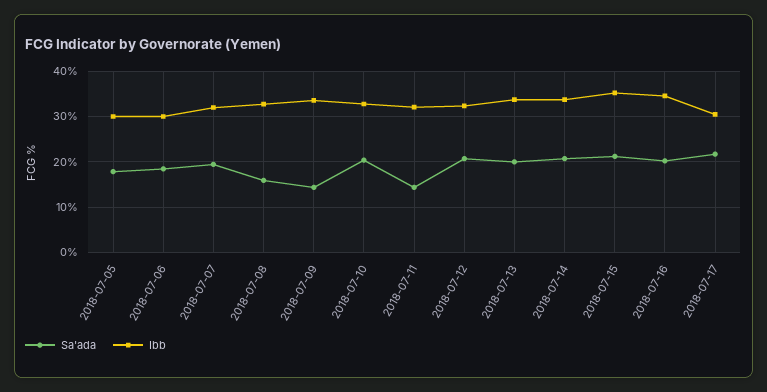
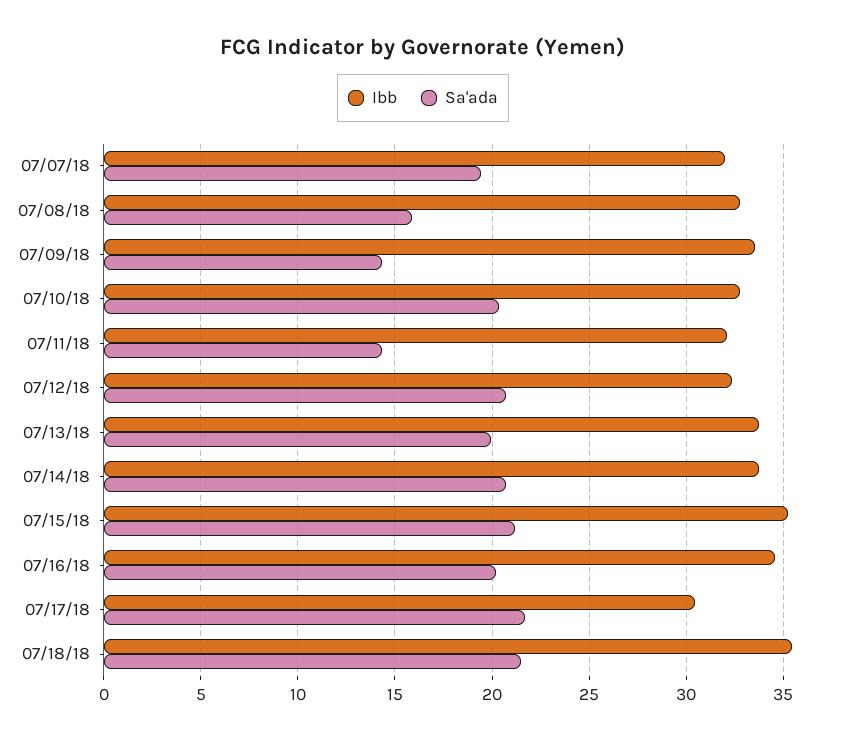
Sa'ada, 2018-07-05: 18 -> none
Ibb, 2018-07-05: 30 -> none
Sa'ada, 2018-07-06: 18 -> none
Ibb, 2018-07-06: 30 -> none
Ibb, 07/18/18: none -> 35.5
Sa'ada, 07/18/18: none -> 21.5

